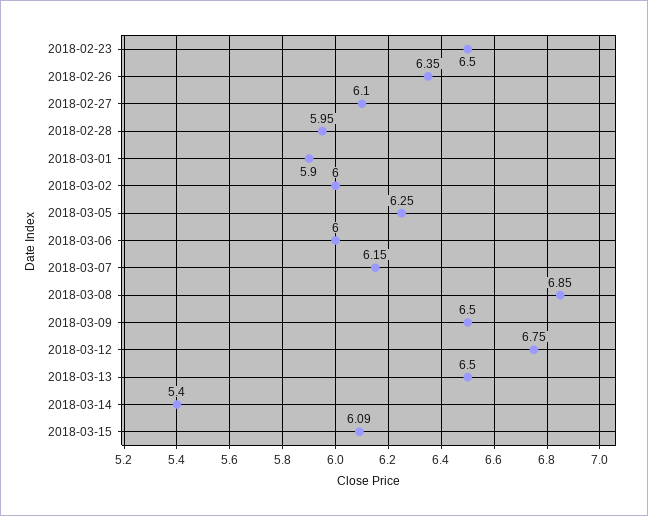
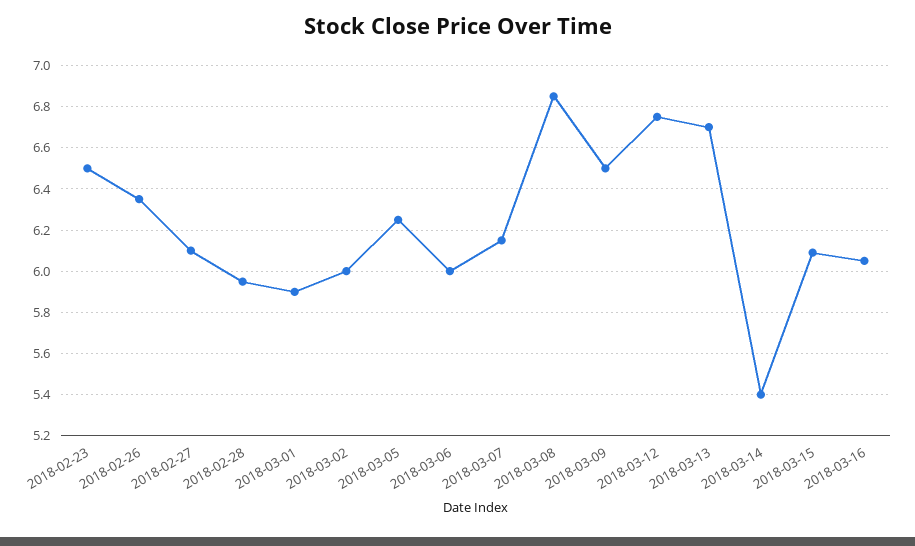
2018-03-13: 6.5 -> 6.7
2018-03-16: none -> 6.05

